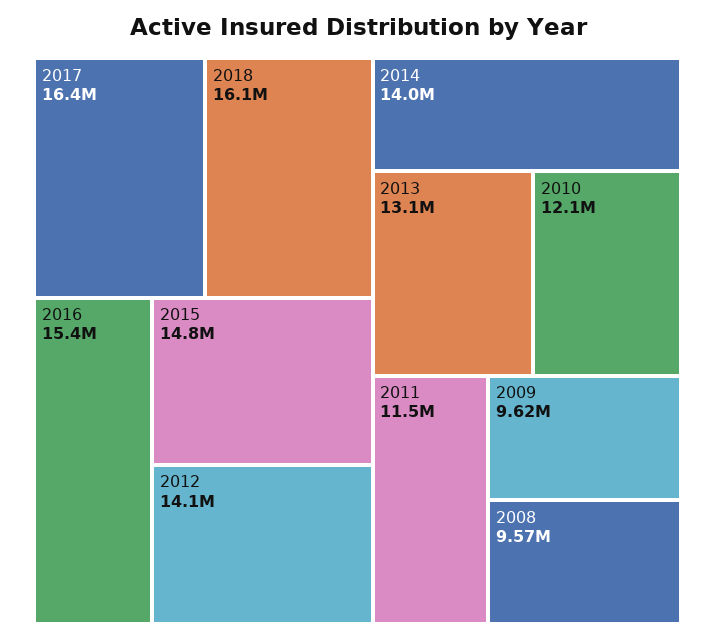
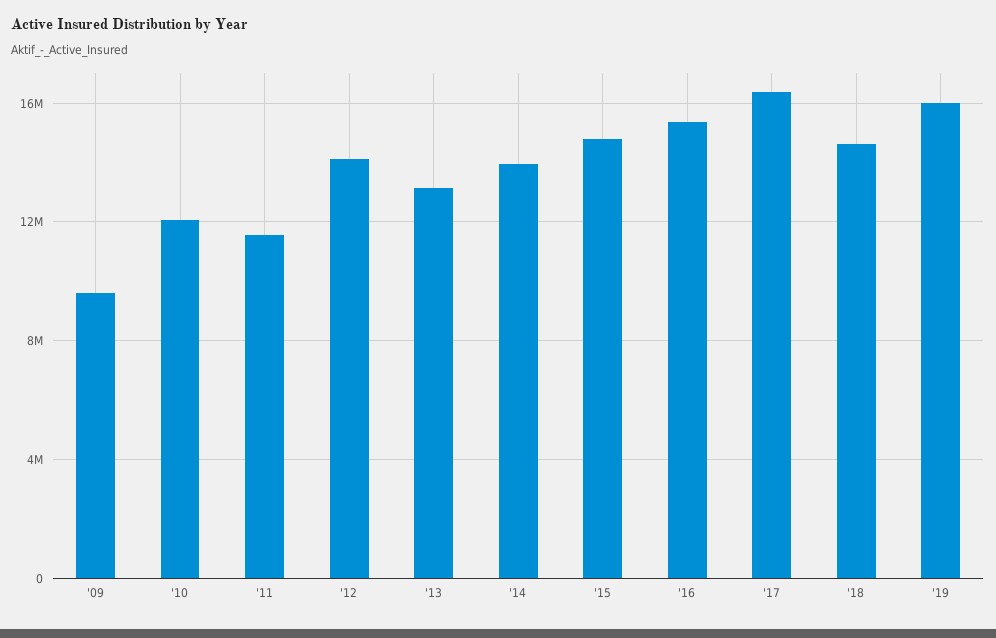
2018: 16100000 -> 14500000
2008: 9570000 -> none
'19: none -> 16000000

